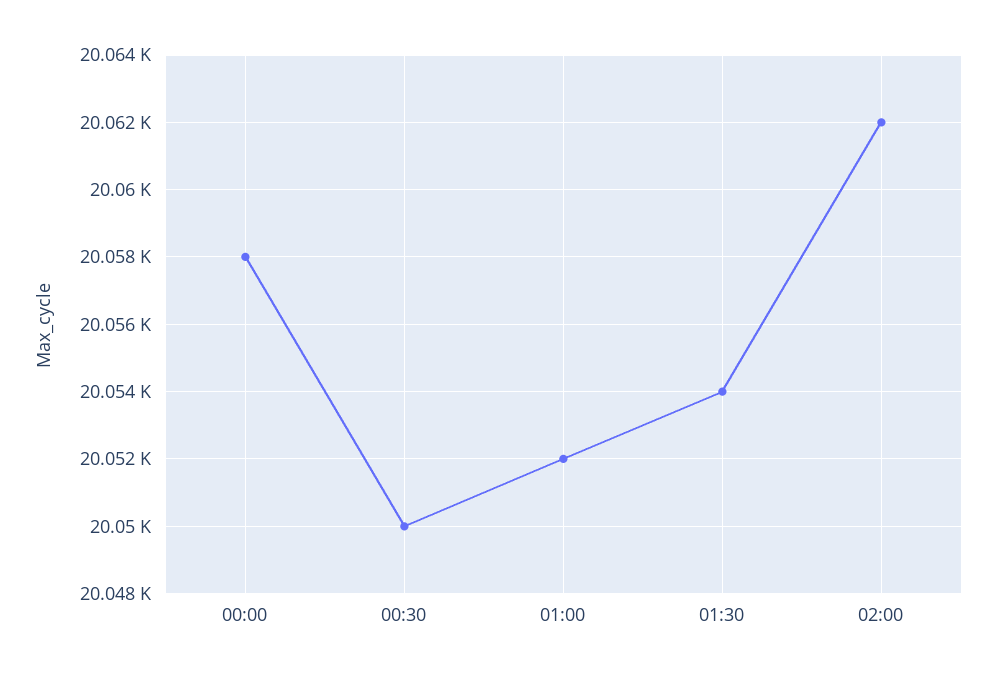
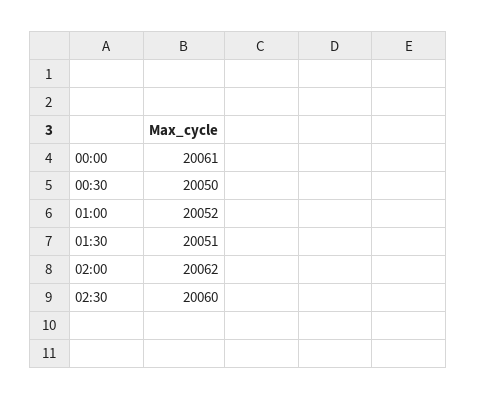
00:00: 20058 -> 20061
01:30: 20054 -> 20051
02:30: none -> 20060

